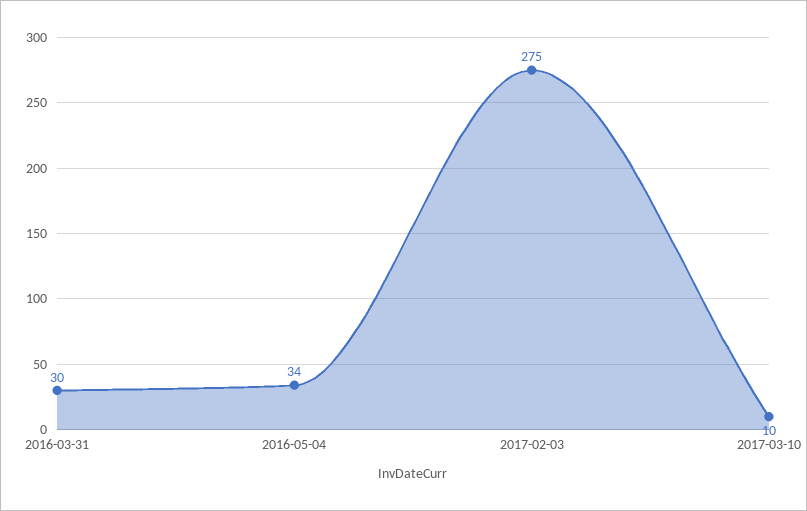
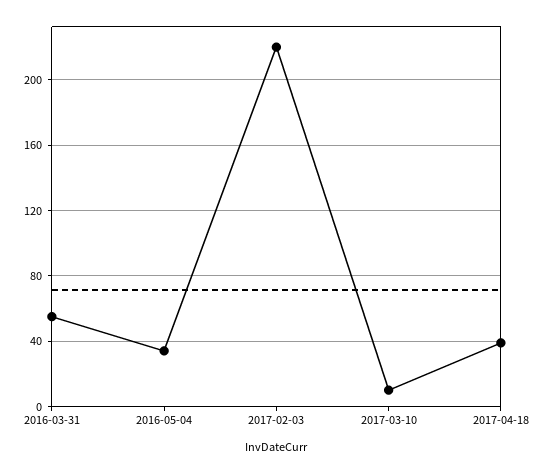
2016-03-31: 30 -> 55
2017-02-03: 275 -> 220
2017-04-18: none -> 40

